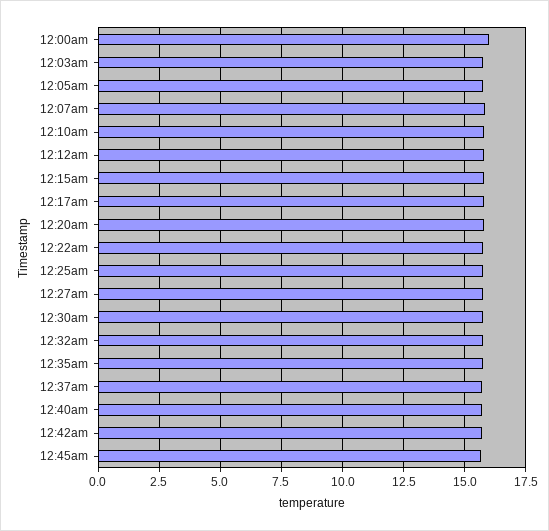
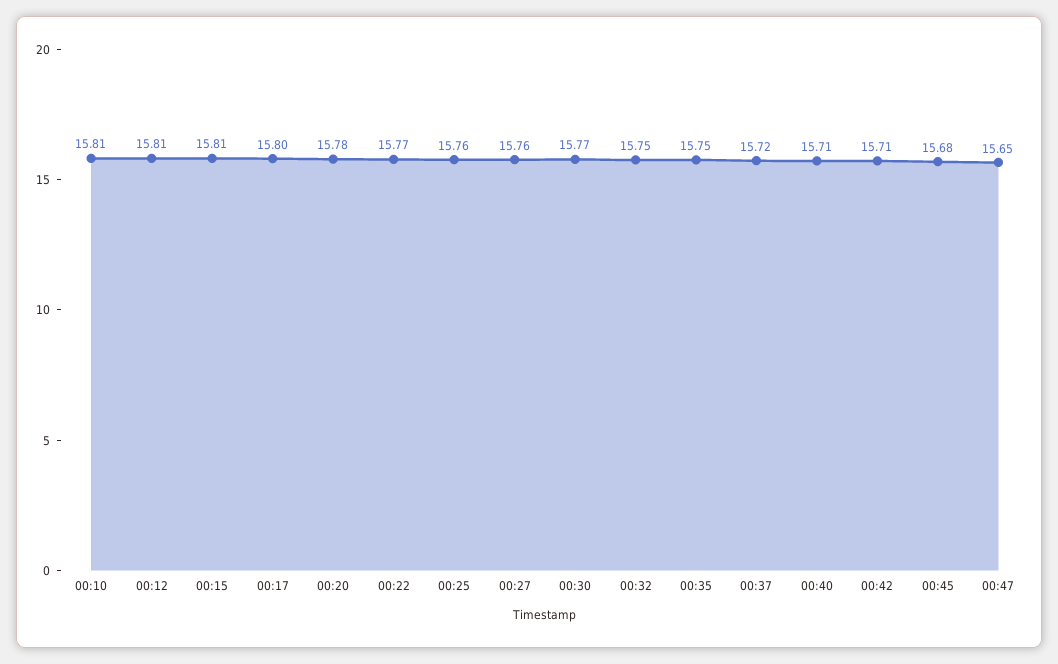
12:00am: 16 -> none
12:03am: 15.75 -> none
12:05am: 15.75 -> none
12:07am: 15.75 -> none
00:47: none -> 15.65

